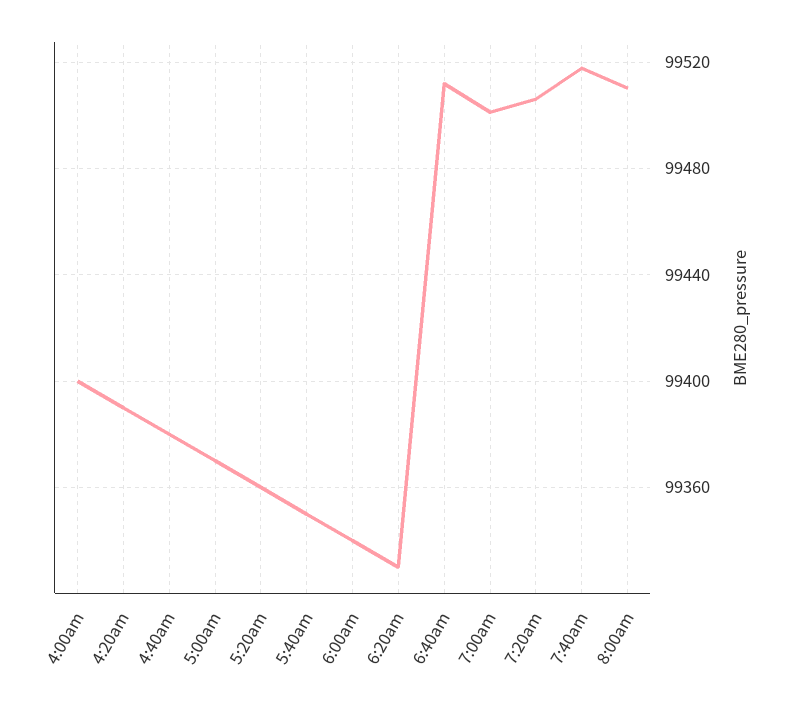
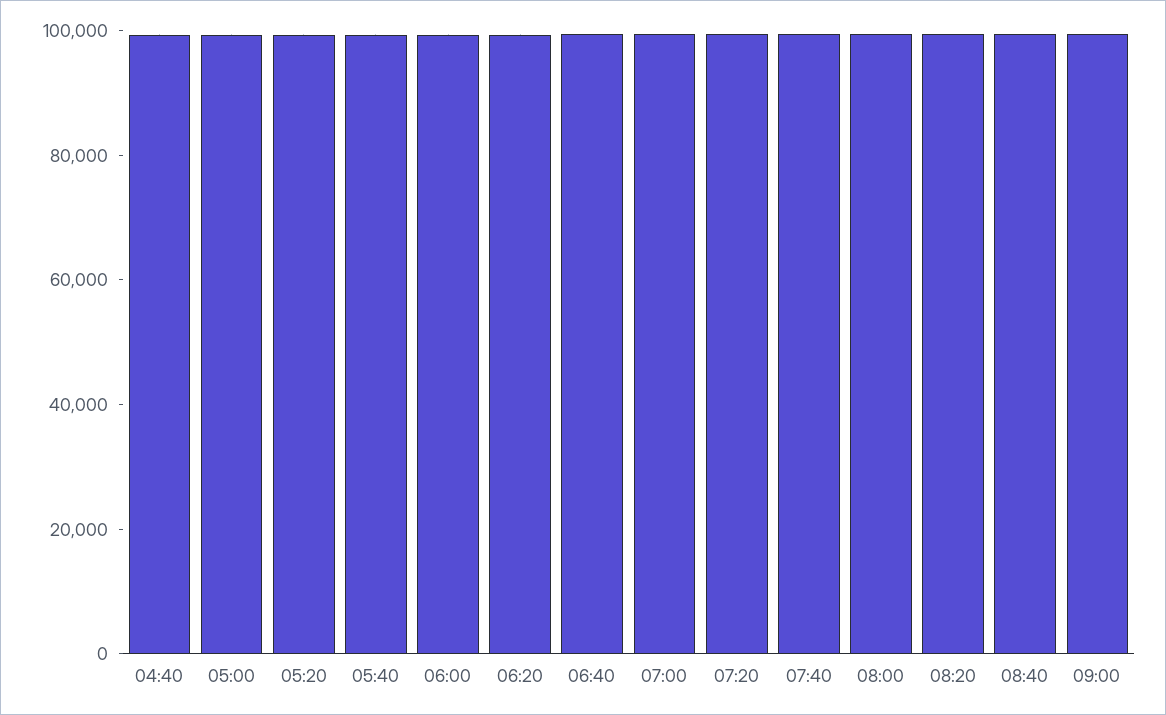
4:00am: 99400 -> none
4:20am: 99390 -> none
08:20: none -> 100000
08:40: none -> 100000
09:00: none -> 100000

